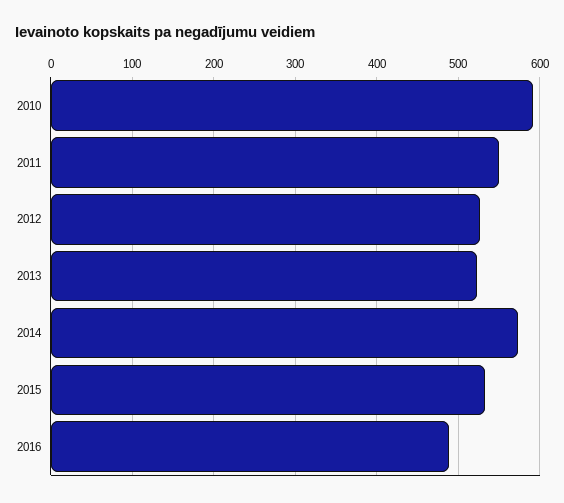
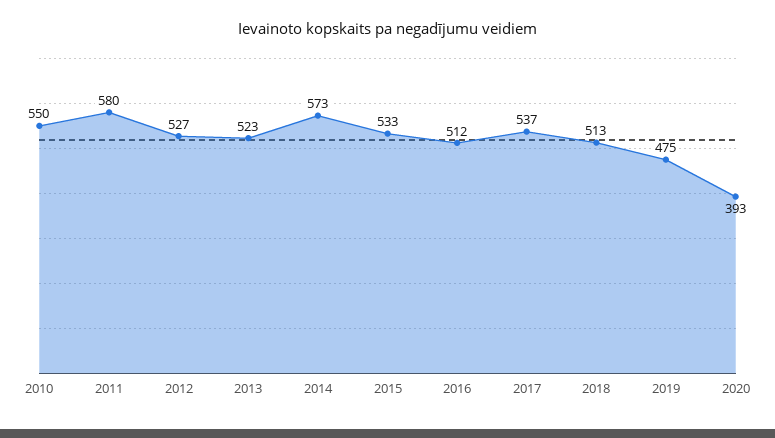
2010: 590 -> 550
2011: 550 -> 580
2016: 490 -> 512
2017: none -> 537
2018: none -> 513
2019: none -> 475
2020: none -> 393

